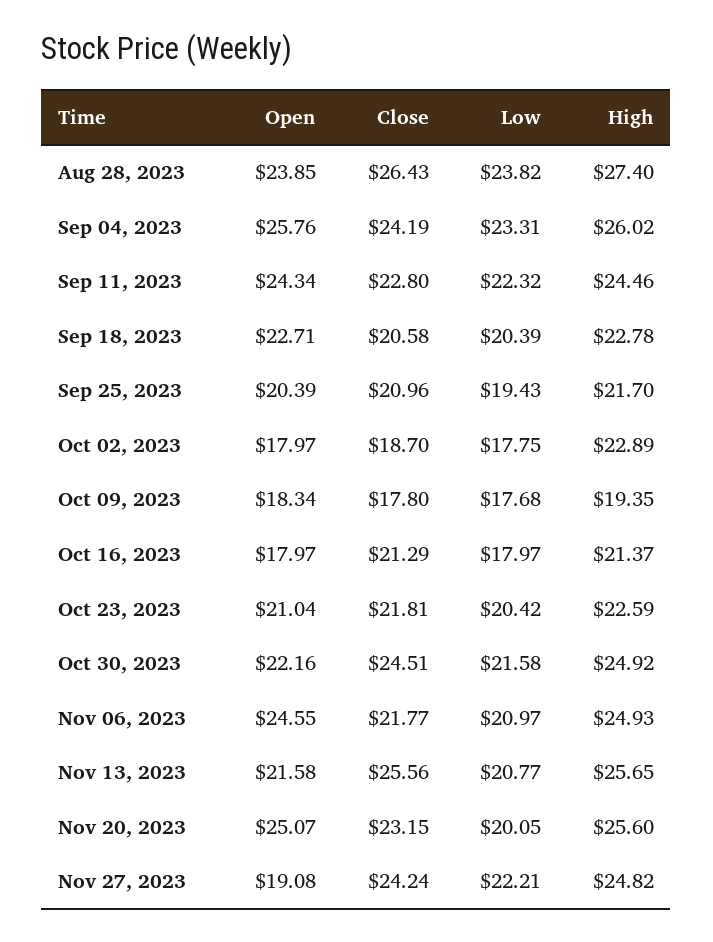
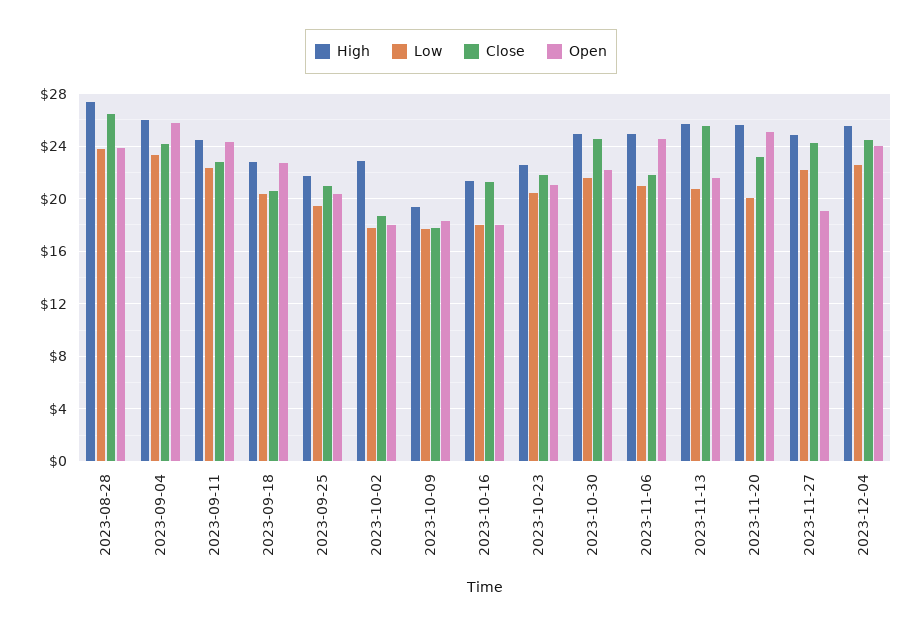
High, 2023-12-04: none -> 25.5
Low, 2023-12-04: none -> 22.5
Close, 2023-12-04: none -> 24.5
Open, 2023-12-04: none -> 24

